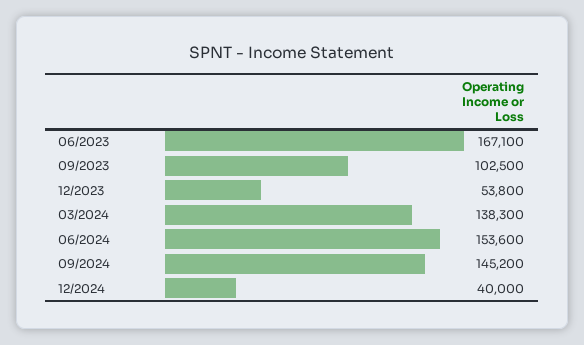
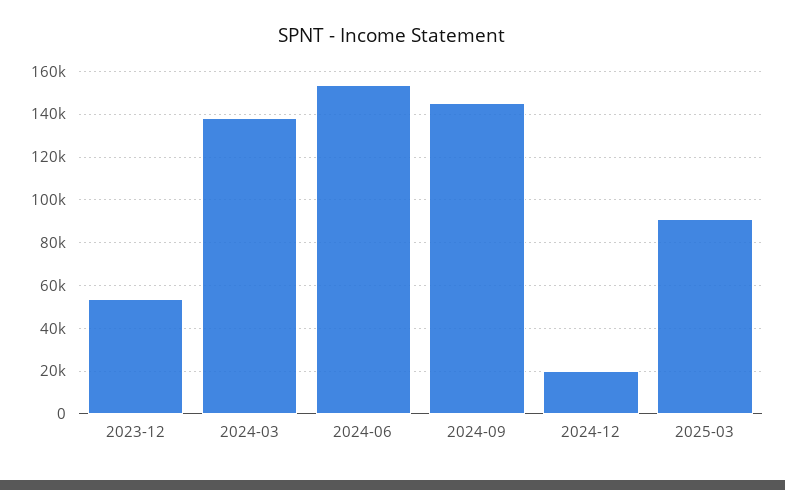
06/2023: 167100 -> none
09/2023: 102500 -> none
12/2024: 40000 -> 20000
2025-03: none -> 90000

